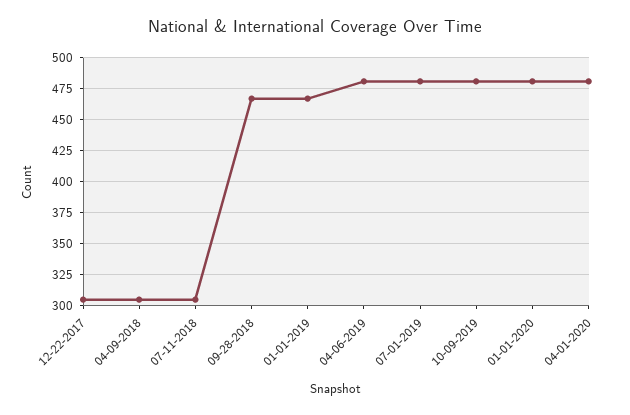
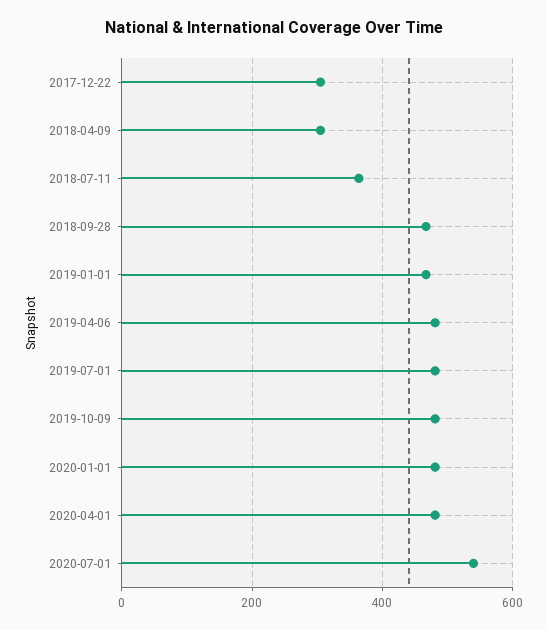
07-11-2018: 305 -> 360
2020-07-01: none -> 540

